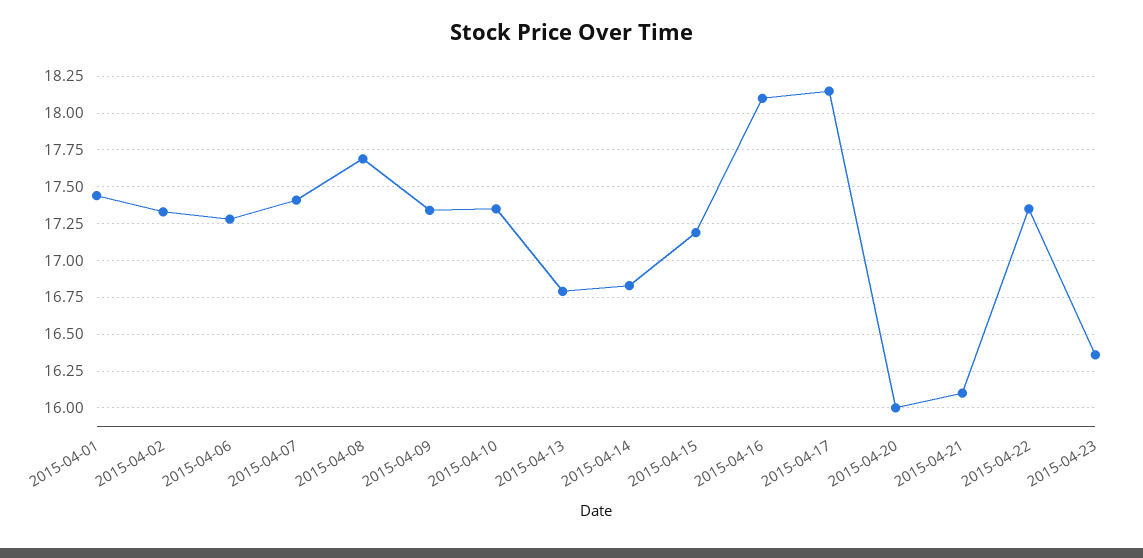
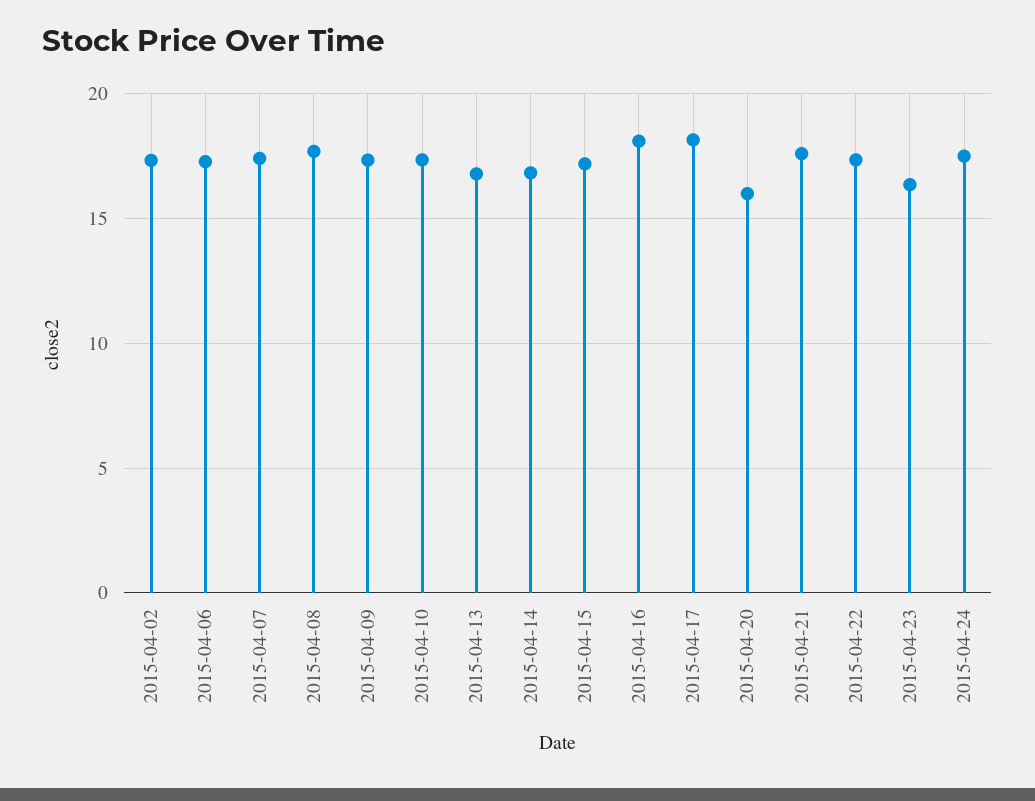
2015-04-01: 17.45 -> none
2015-04-21: 16.1 -> 17.5
2015-04-24: none -> 17.5

